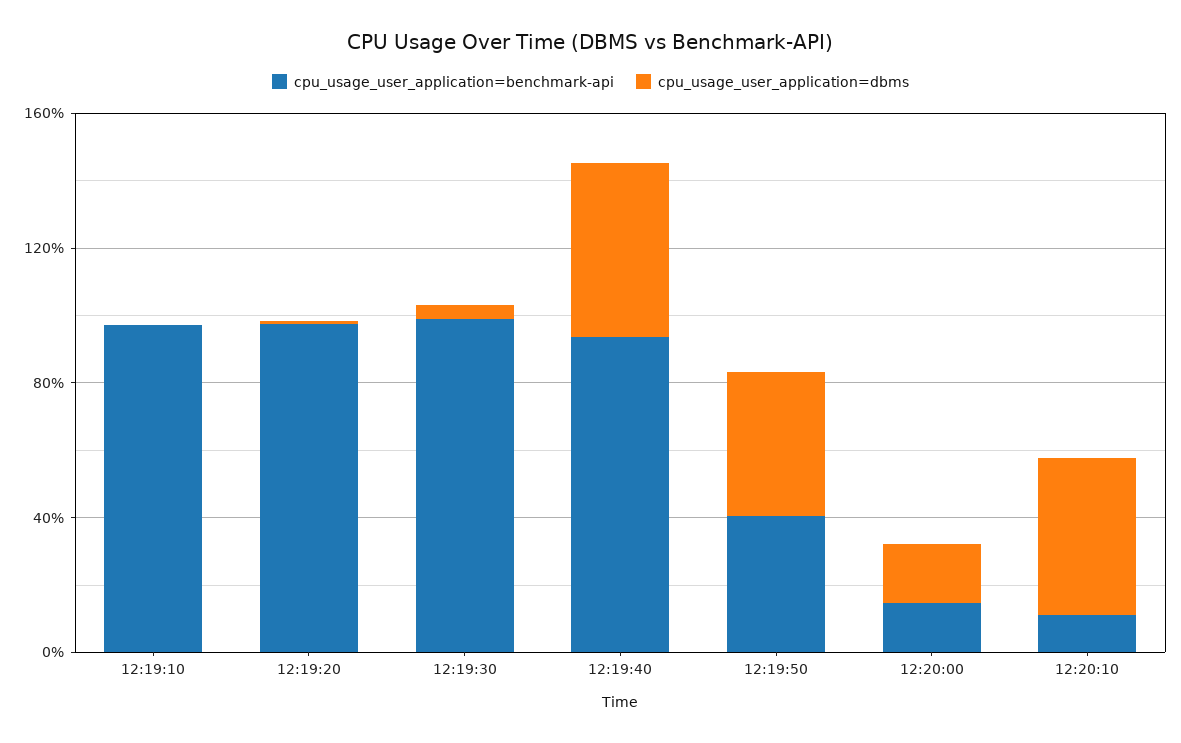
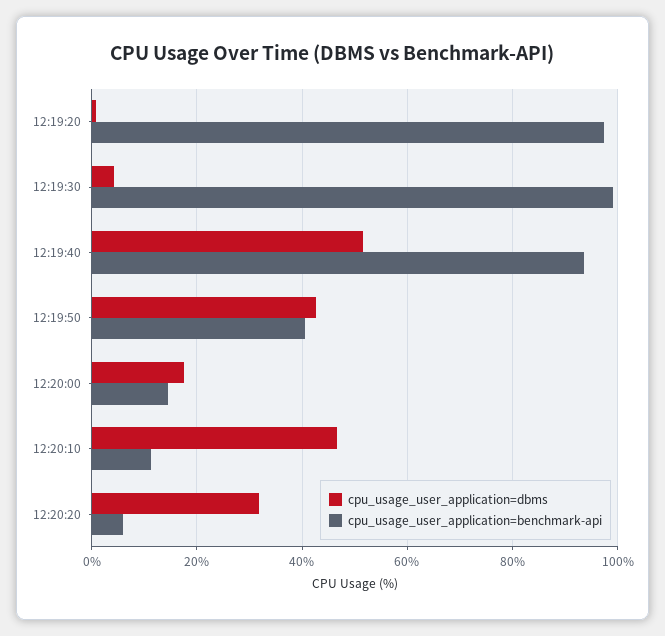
cpu_usage_user_application=benchmark-api, 12:19:10: 100 -> none
cpu_usage_user_application=dbms, 12:19:10: 0 -> none
cpu_usage_user_application=dbms, 12:20:20: none -> 32
cpu_usage_user_application=benchmark-api, 12:20:20: none -> 6

